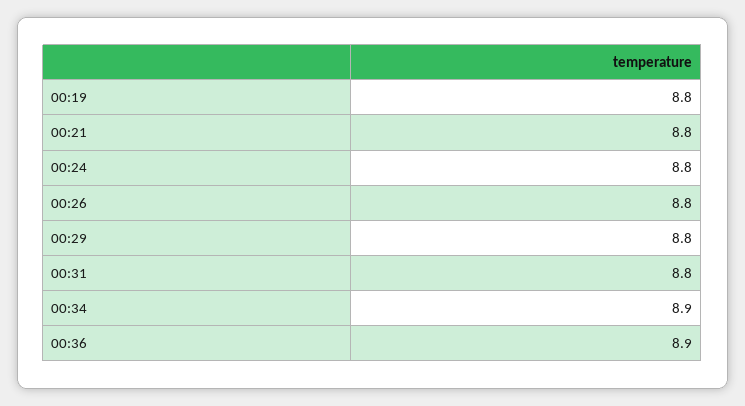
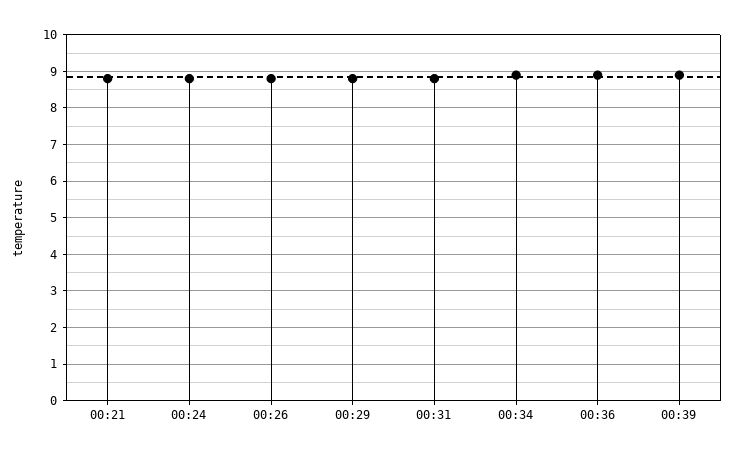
00:19: 8.8 -> none
00:39: none -> 9

